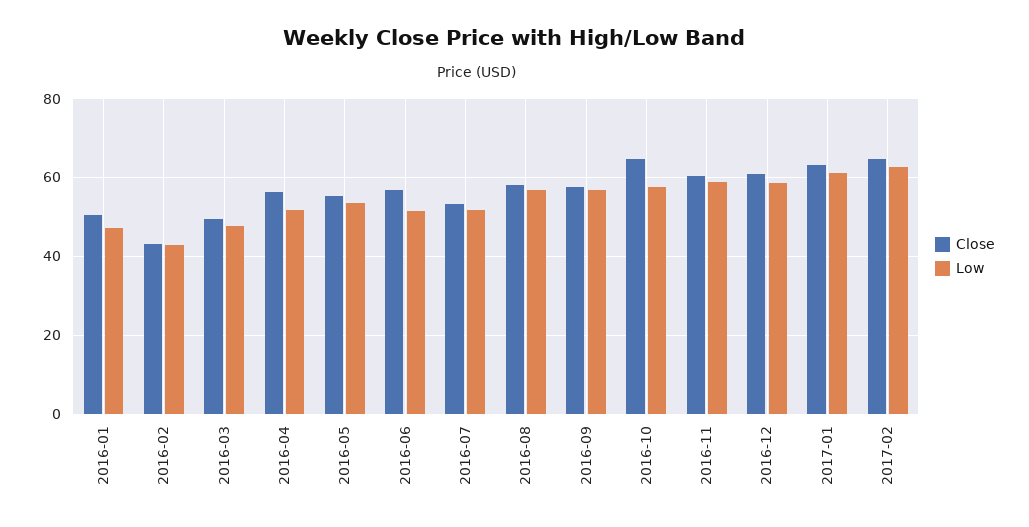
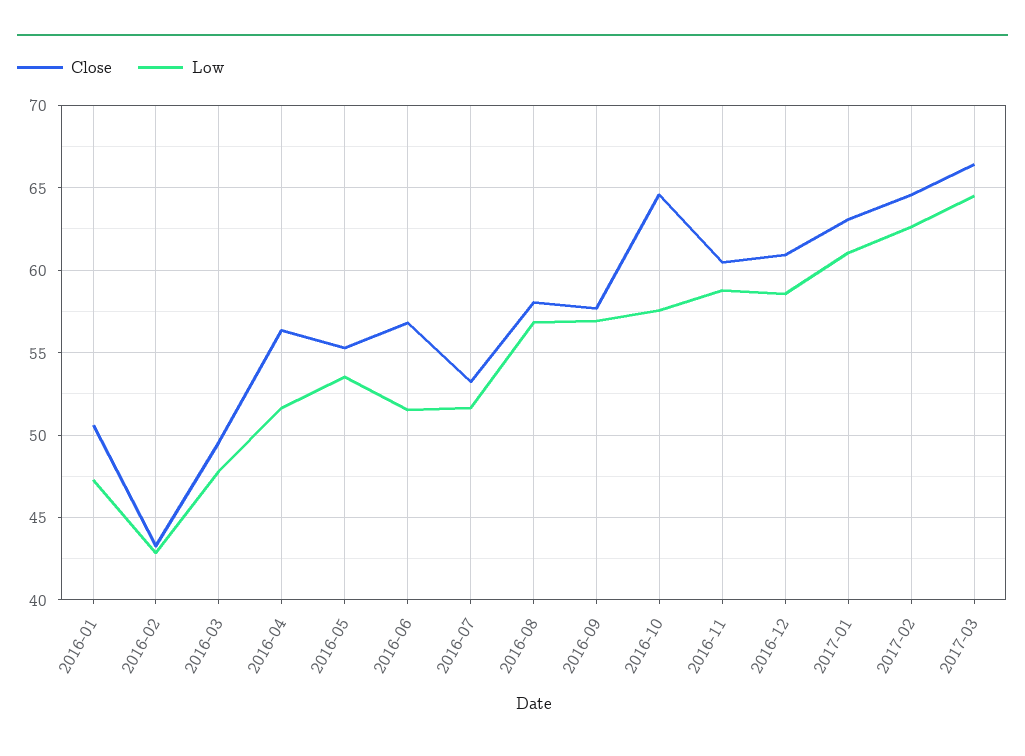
Close, 2017-03: none -> 66.5
Low, 2017-03: none -> 64.5

